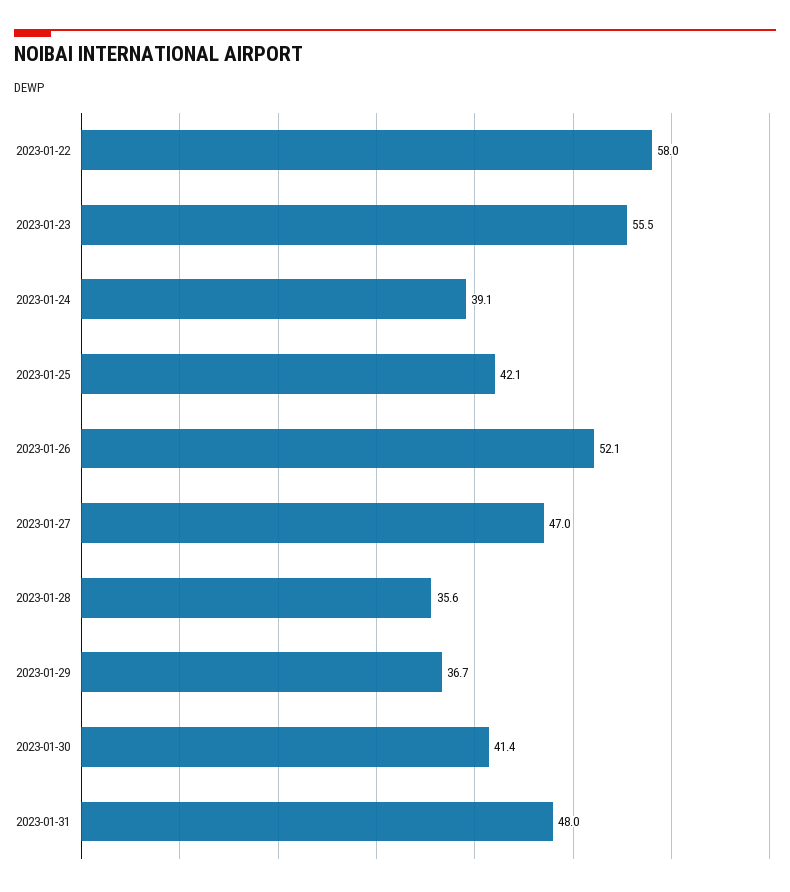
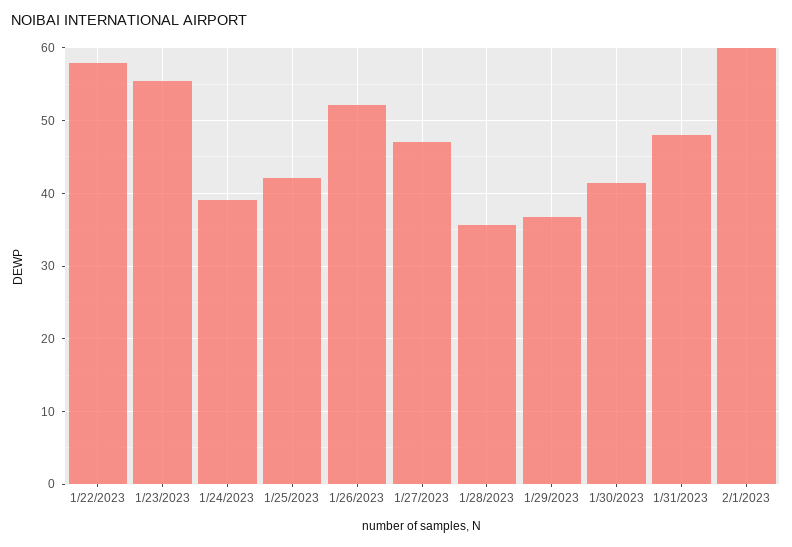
2/1/2023: none -> 60

